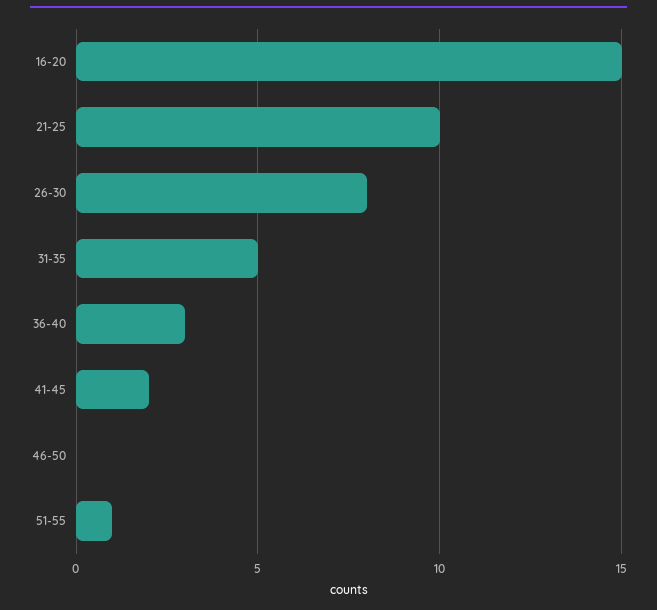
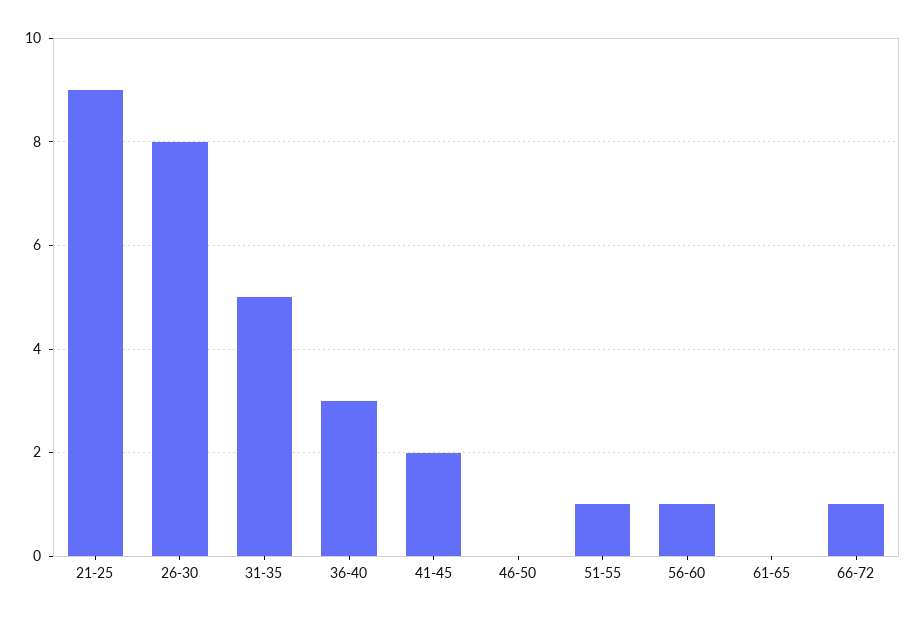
16-20: 15 -> none
21-25: 10 -> 9
56-60: none -> 1
61-65: none -> 0
66-72: none -> 1

